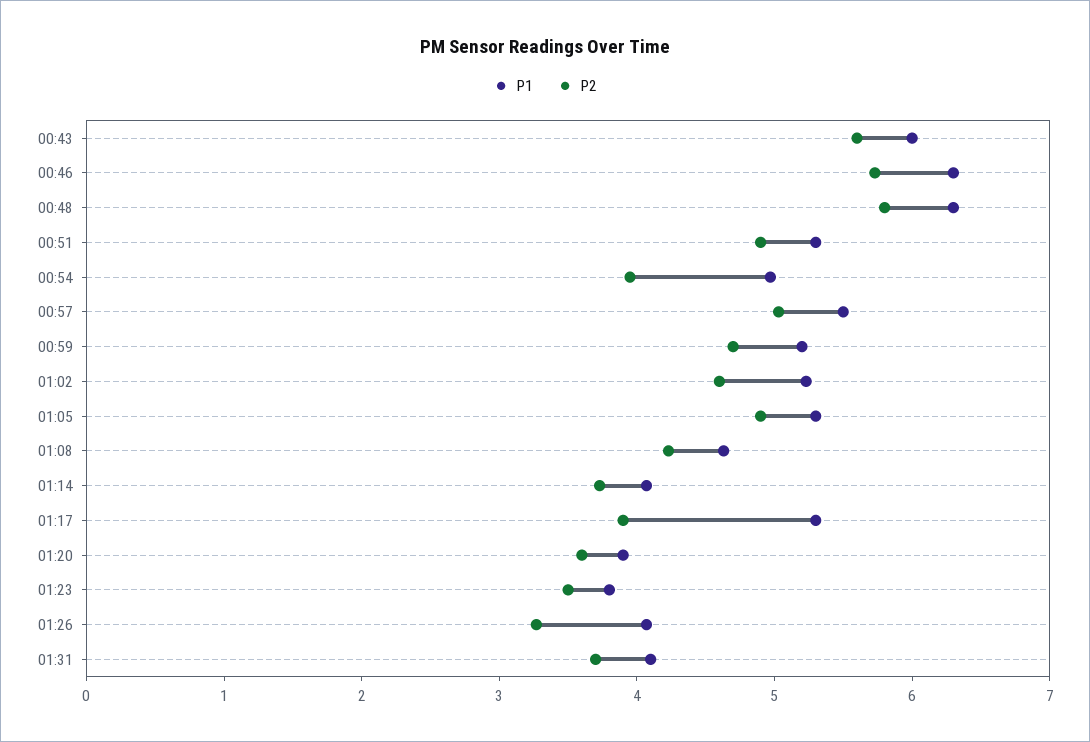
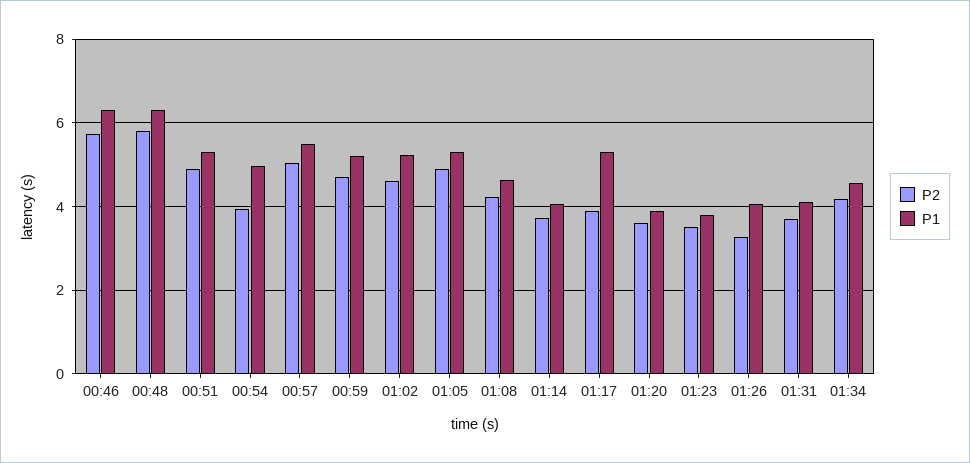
P1, 00:43: 6 -> none
P2, 00:43: 5.6 -> none
P2, 01:34: none -> 4.2
P1, 01:34: none -> 4.6

